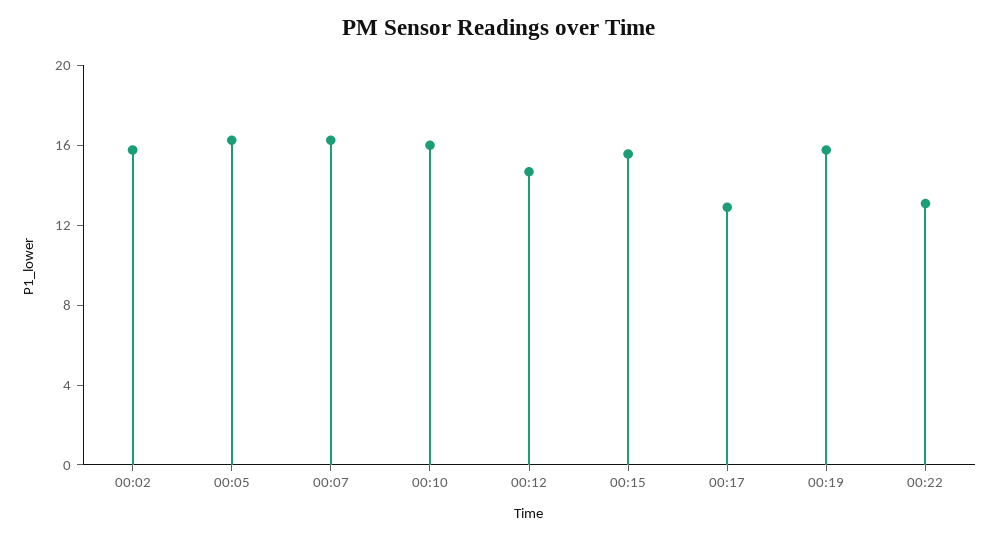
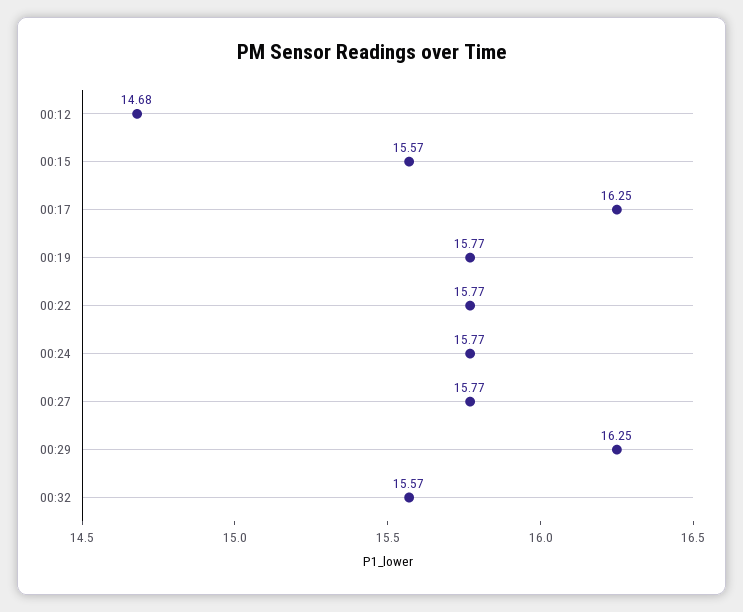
00:02: 16 -> none
00:05: 16 -> none
00:07: 16 -> none
00:10: 16 -> none
00:17: 13 -> 16.25
00:22: 13 -> 15.77
00:24: none -> 15.77
00:27: none -> 15.77
00:29: none -> 16.25
00:32: none -> 15.57

